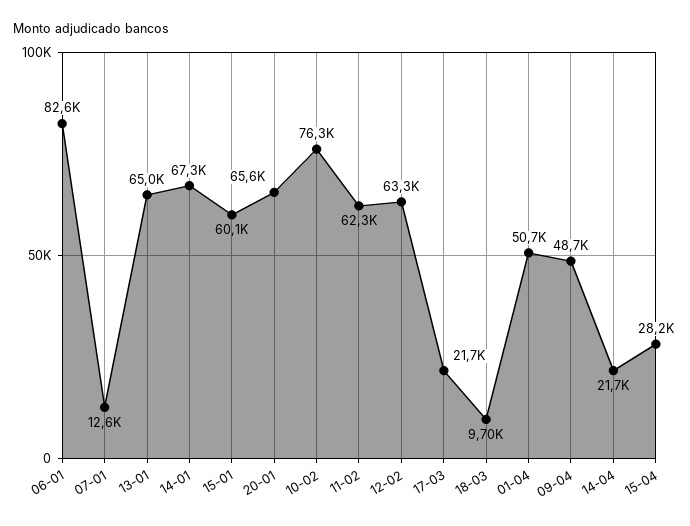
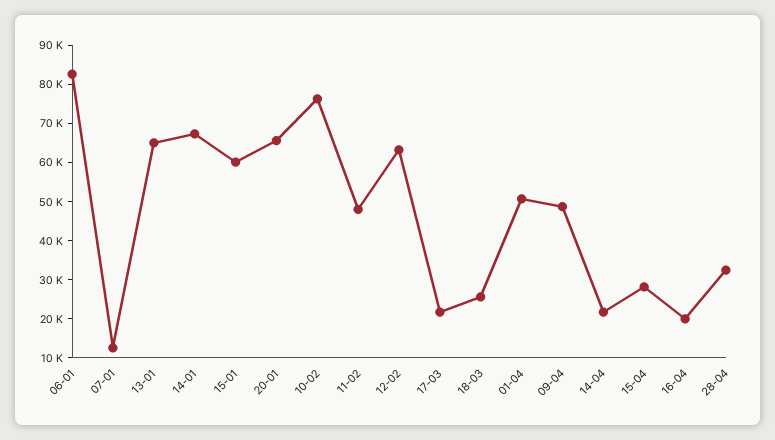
11-02: 62300 -> 47500
18-03: 9700 -> 25000
16-04: none -> 20000
28-04: none -> 32500

